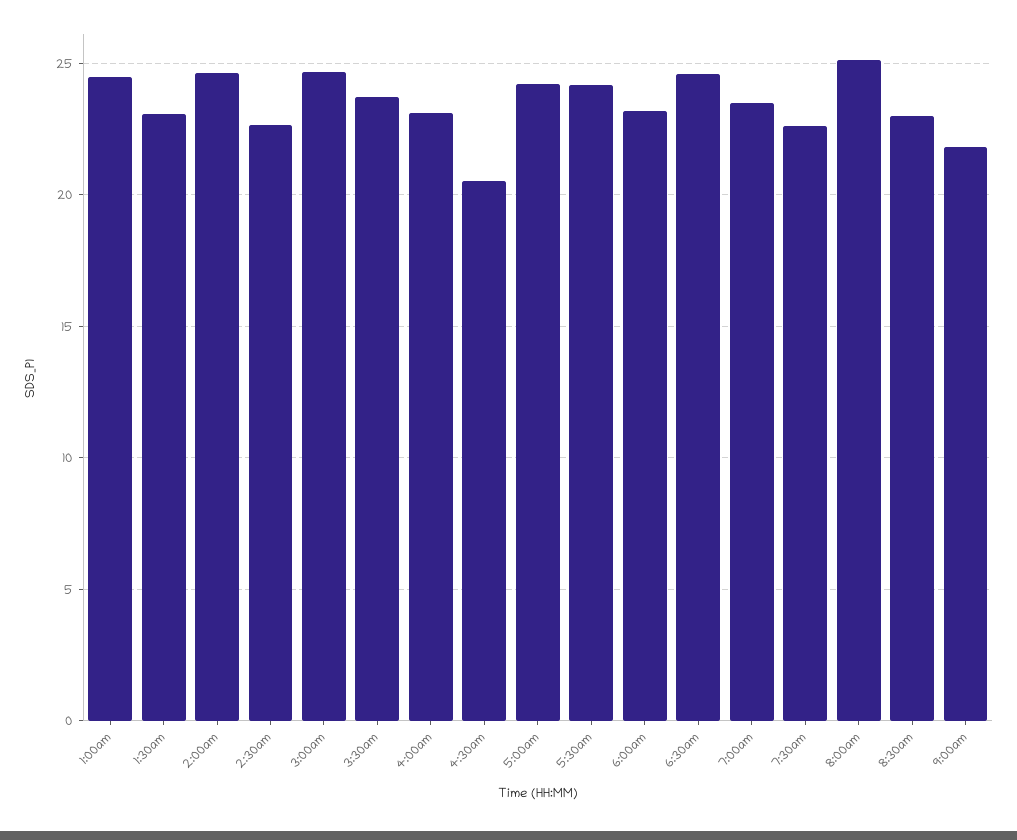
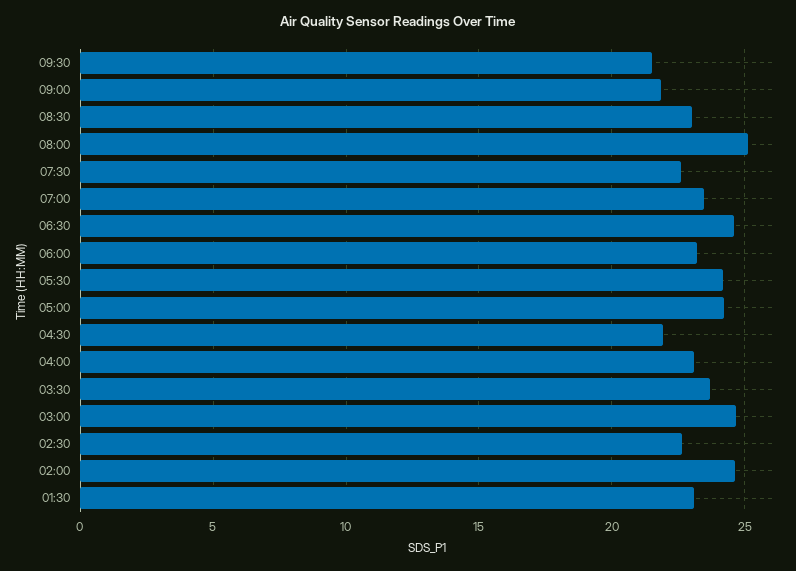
1:00am: 24.5 -> none
4:30am: 20.5 -> 22
09:30: none -> 21.5

